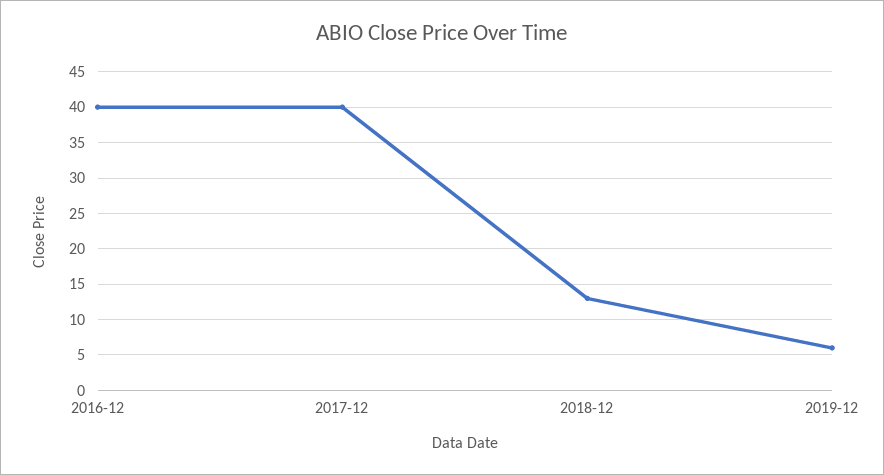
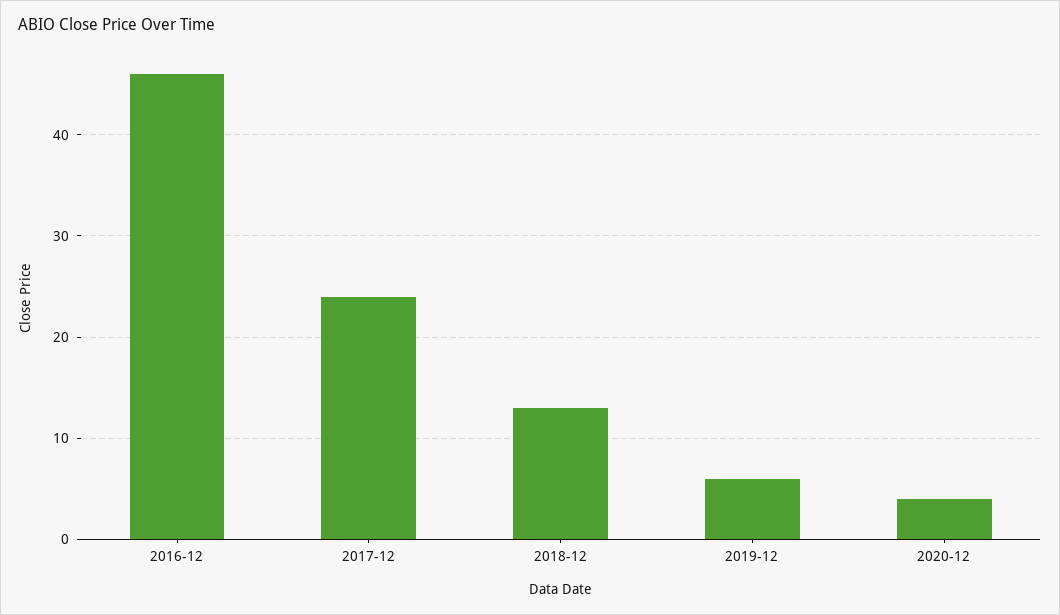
2016-12: 40 -> 46
2017-12: 40 -> 24
2020-12: none -> 4

